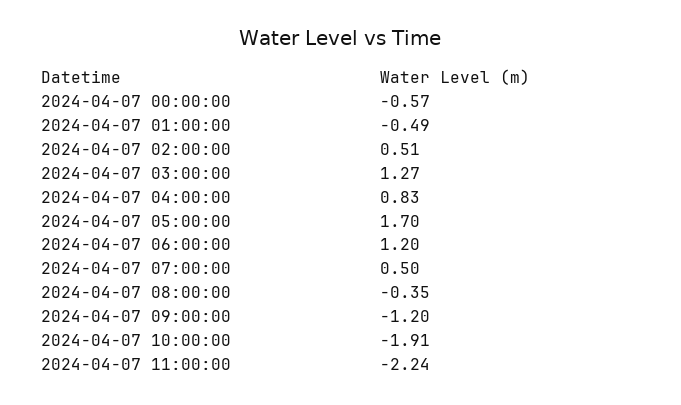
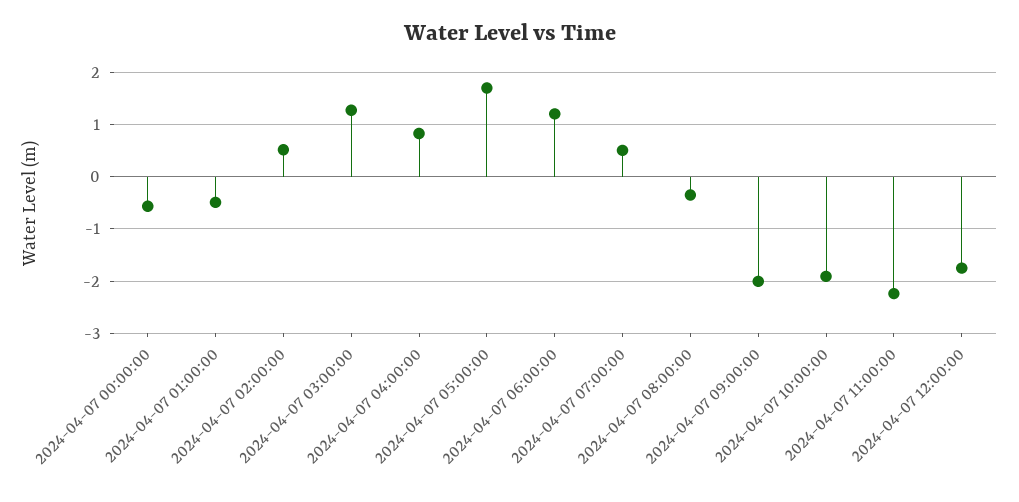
2024-04-07 09:00:00: -1.2 -> -2
2024-04-07 12:00:00: none -> -1.8

